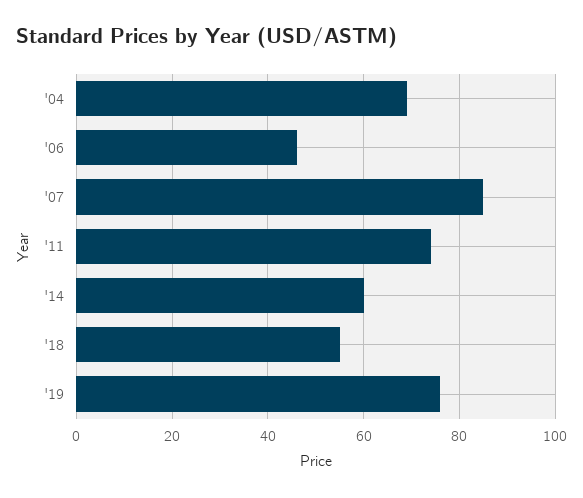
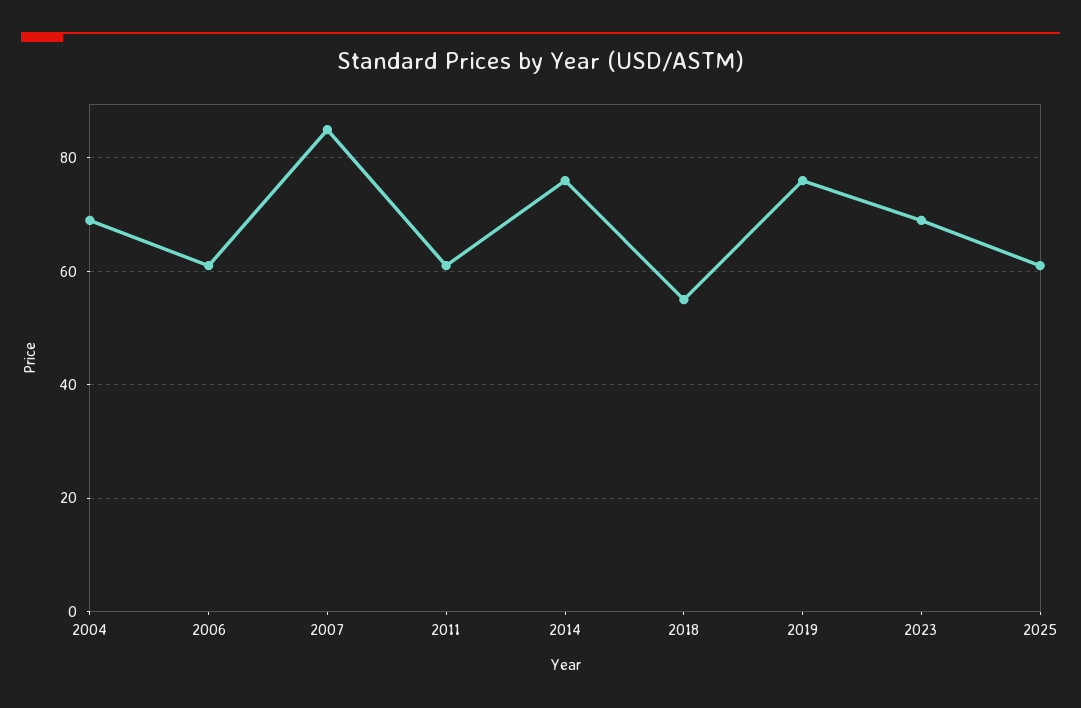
'06: 45 -> 60
'11: 75 -> 60
'14: 60 -> 75
2023: none -> 70
2025: none -> 60

